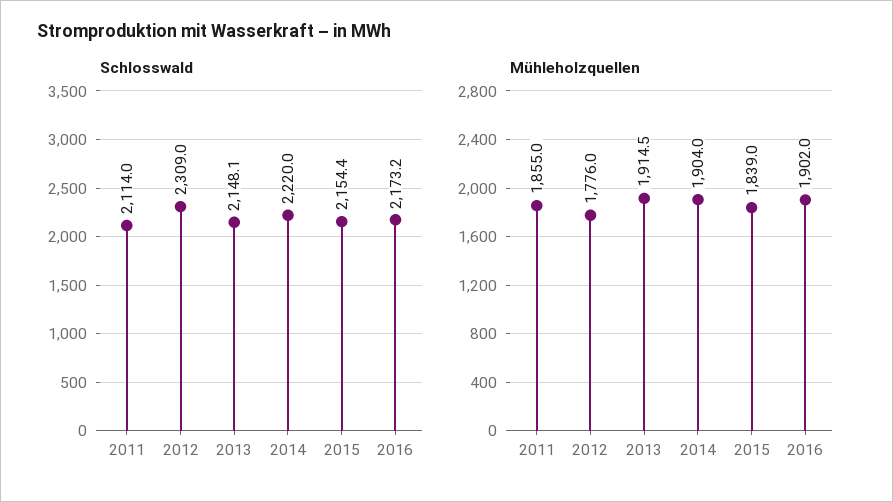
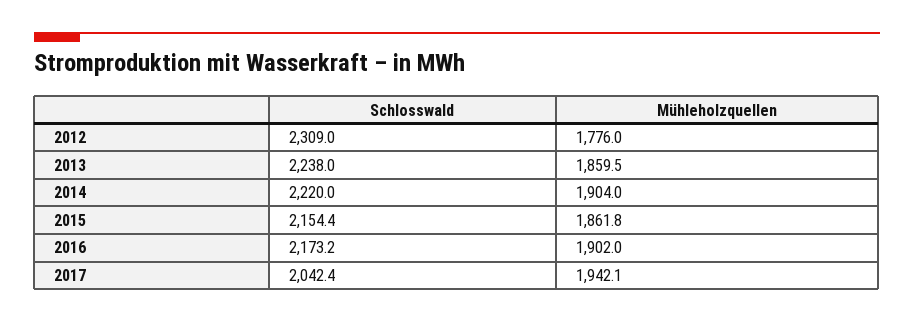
Schlosswald, 2011: 2114 -> none
Schlosswald, 2013: 2148.1 -> 2238
Mühleholzquellen, 2011: 1855 -> none
Mühleholzquellen, 2013: 1914.5 -> 1859.5
Mühleholzquellen, 2015: 1839 -> 1861.8
Schlosswald, 2017: none -> 2042.4
Mühleholzquellen, 2017: none -> 1942.1

